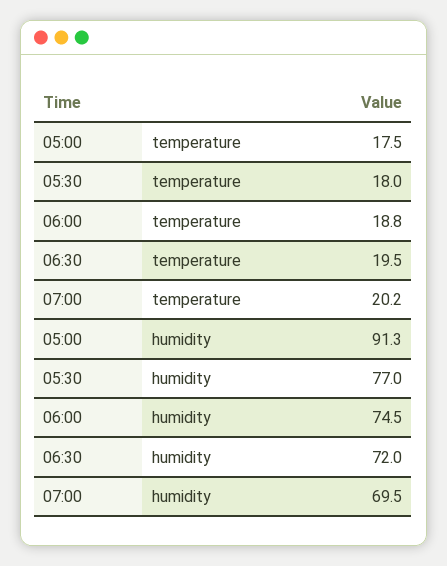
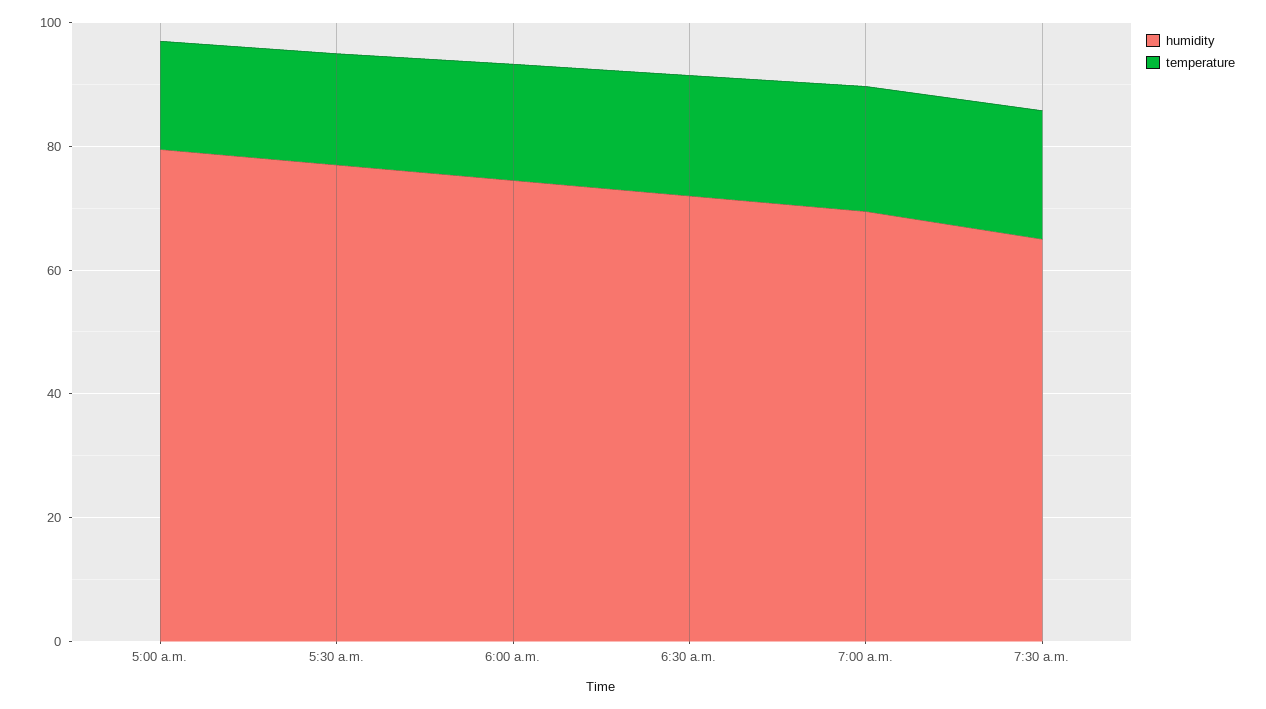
humidity, 05:00: 91.3 -> 80
humidity, 7:30 a.m.: none -> 65
temperature, 7:30 a.m.: none -> 20

